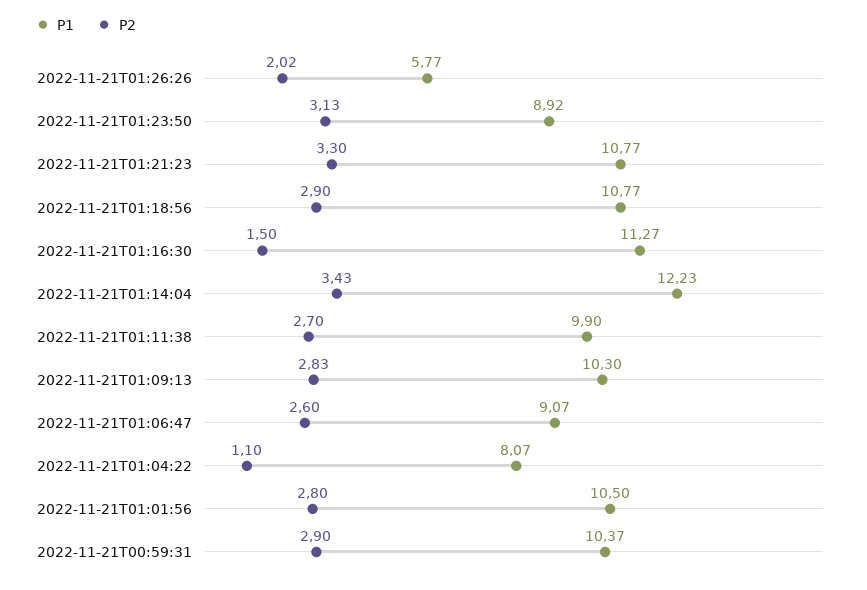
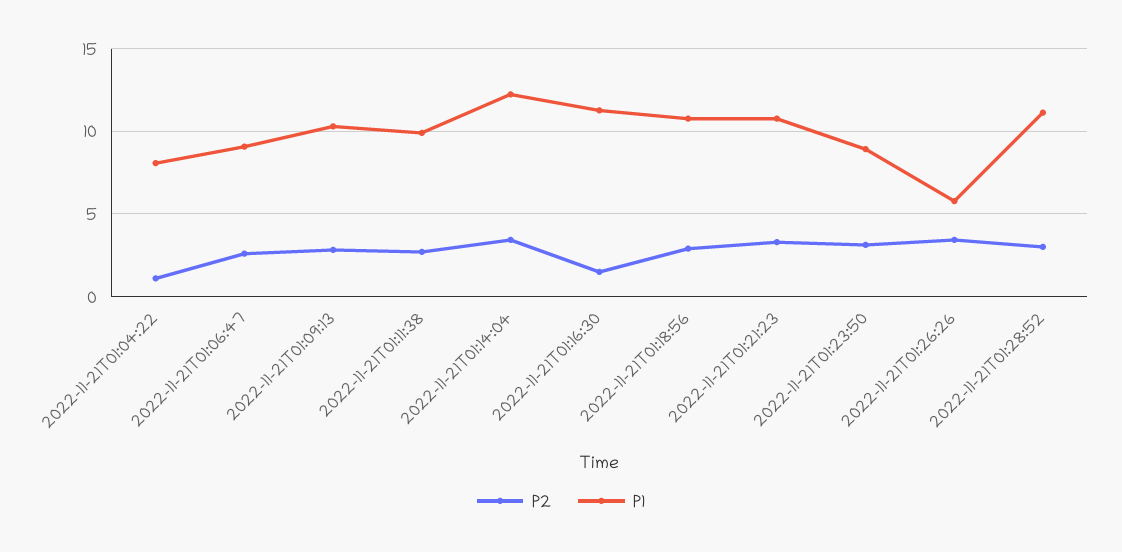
P2, 2022-11-21T01:26:26: 2.02 -> 3.5
P1, 2022-11-21T01:01:56: 10.5 -> none
P2, 2022-11-21T01:01:56: 2.8 -> none
P1, 2022-11-21T00:59:31: 10.37 -> none
P2, 2022-11-21T00:59:31: 2.9 -> none
P2, 2022-11-21T01:28:52: none -> 3
P1, 2022-11-21T01:28:52: none -> 11

